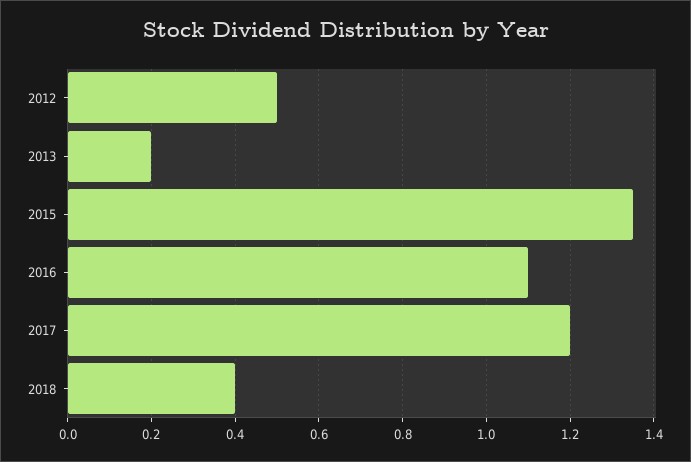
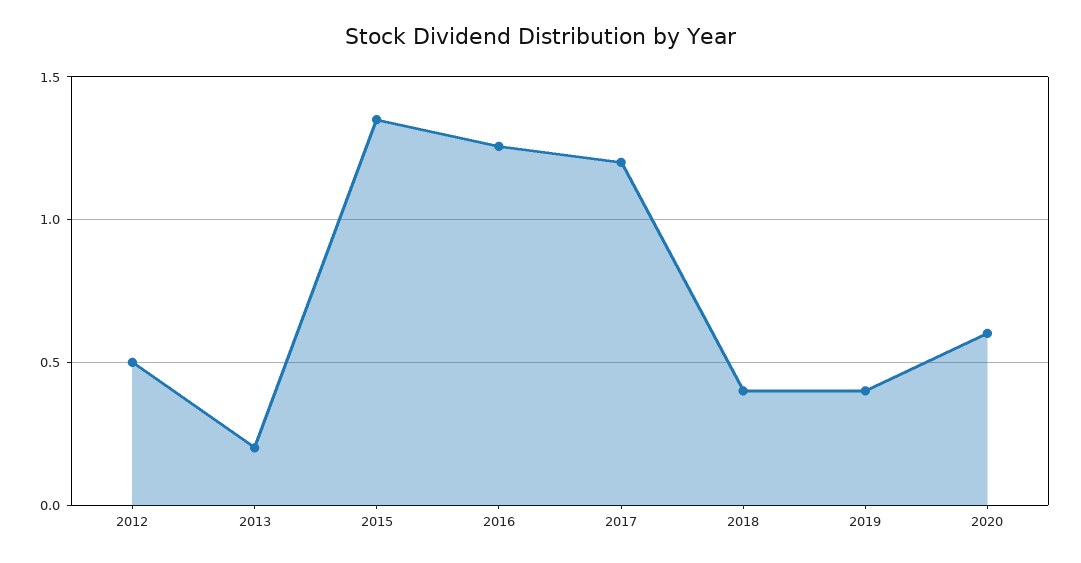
2016: 1.1 -> 1.25
2019: none -> 0.4
2020: none -> 0.6

